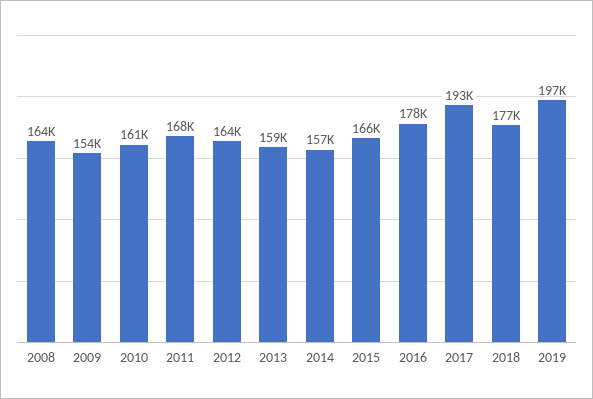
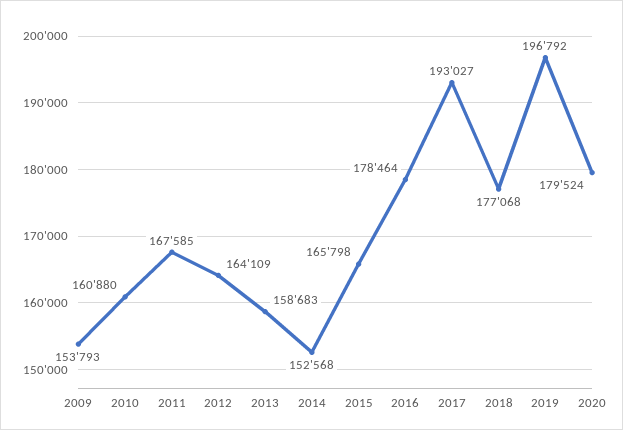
2008: 164000 -> none
2014: 157000 -> 152568
2020: none -> 179524

